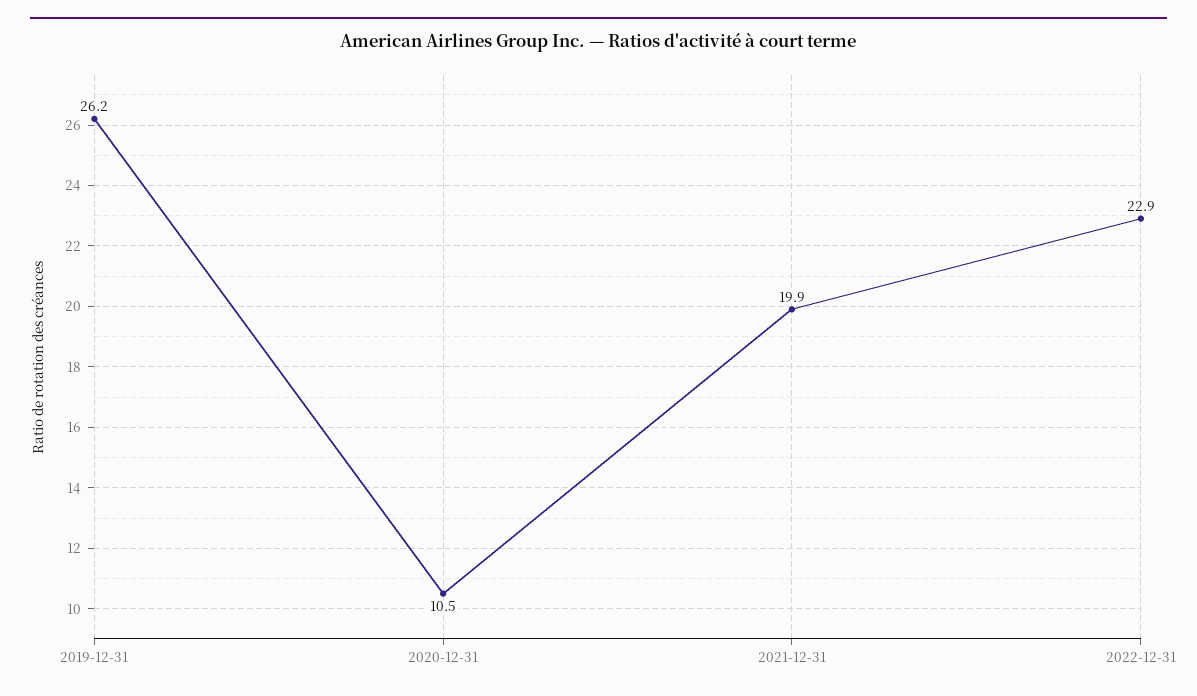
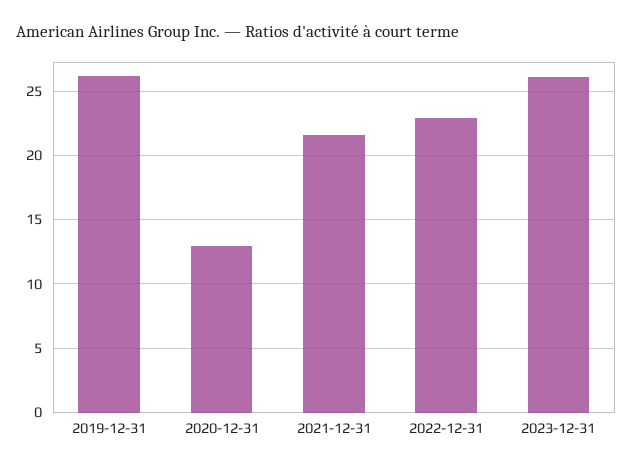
2020-12-31: 10.5 -> 13
2021-12-31: 19.9 -> 21.5
2023-12-31: none -> 26

